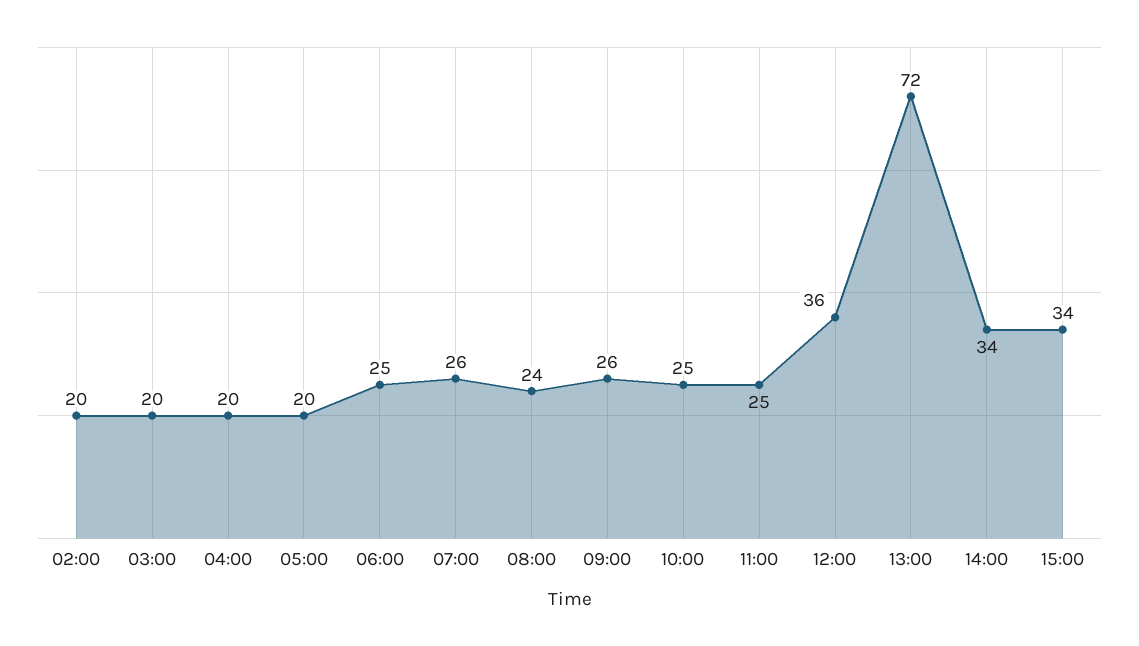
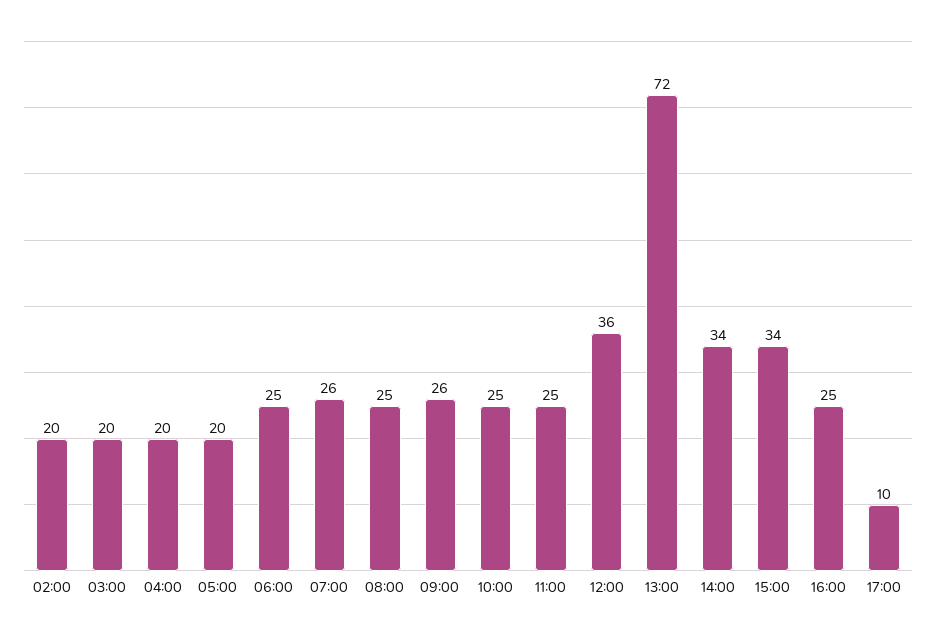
08:00: 24 -> 25
16:00: none -> 25
17:00: none -> 10

